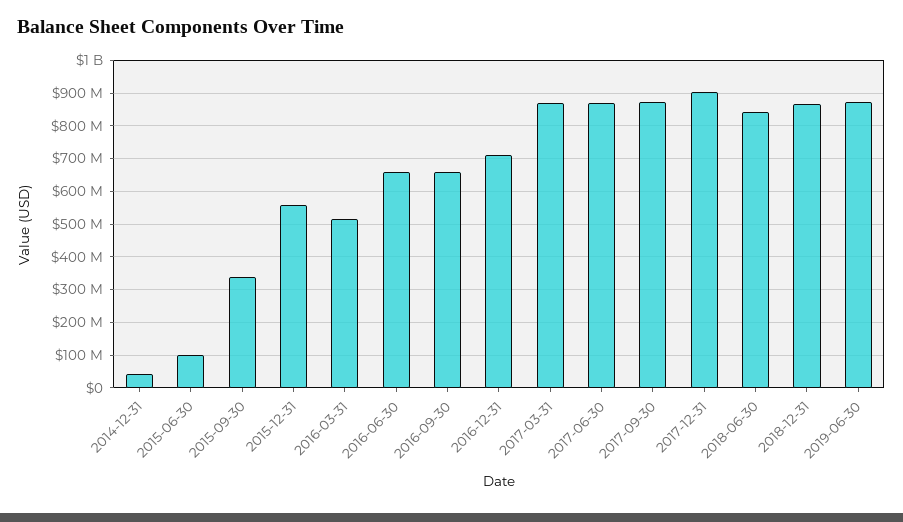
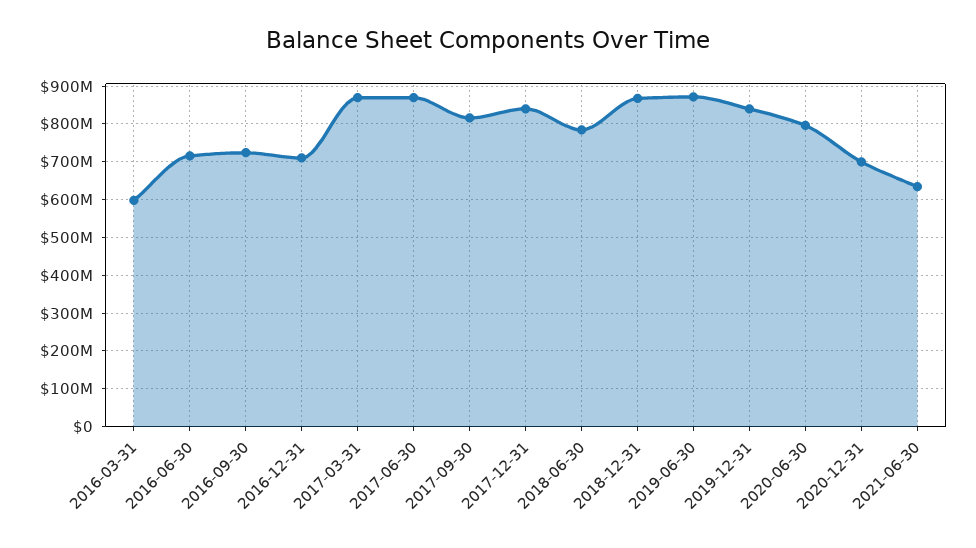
2014-12-31: 40000000 -> none
2015-06-30: 100000000 -> none
2015-09-30: 340000000 -> none
2015-12-31: 560000000 -> none
2016-03-31: 520000000 -> 600000000
2016-06-30: 660000000 -> 720000000
2016-09-30: 660000000 -> 720000000
2017-09-30: 880000000 -> 820000000
2017-12-31: 900000000 -> 840000000
2018-06-30: 840000000 -> 780000000
2019-12-31: none -> 840000000
2020-06-30: none -> 800000000
2020-12-31: none -> 700000000
2021-06-30: none -> 640000000

